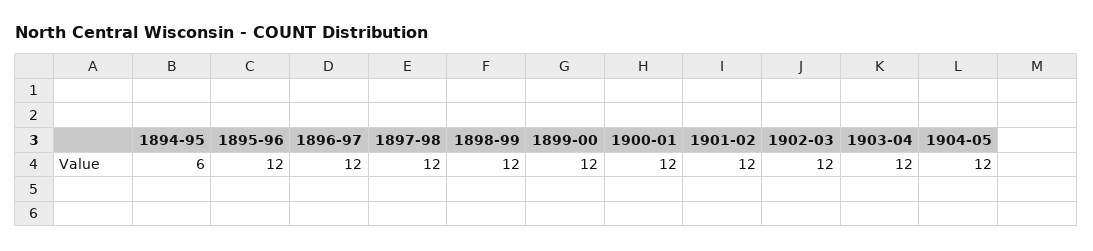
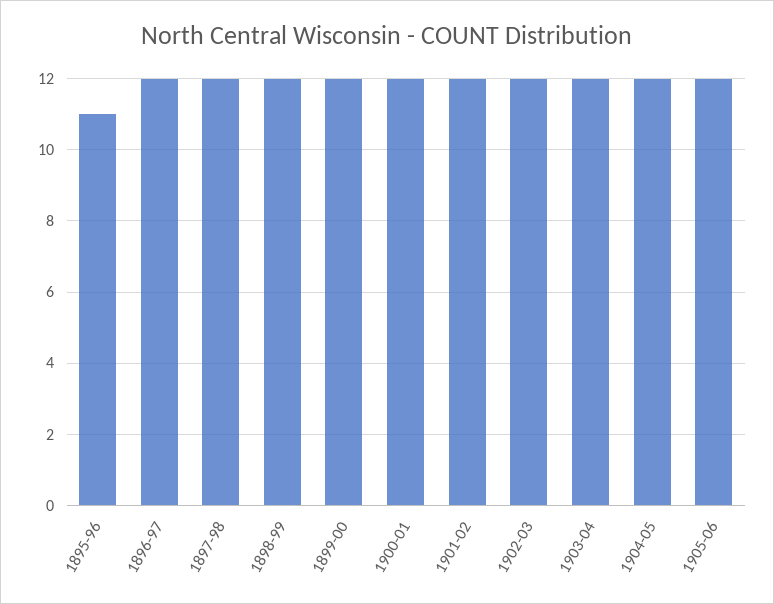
1894-95: 6 -> none
1895-96: 12 -> 11
1905-06: none -> 12

